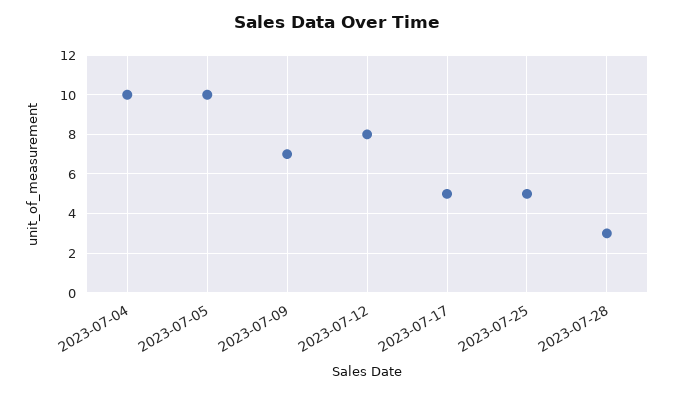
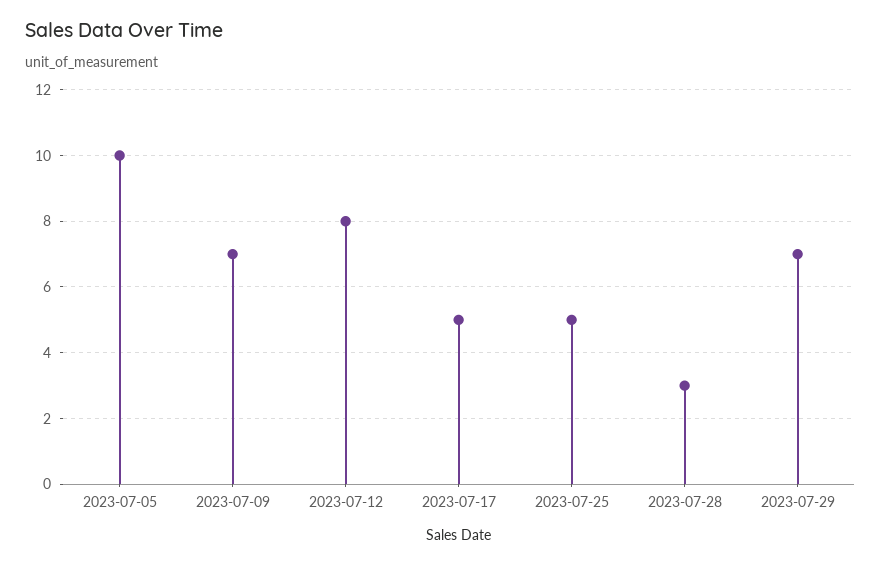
2023-07-04: 10 -> none
2023-07-29: none -> 7

